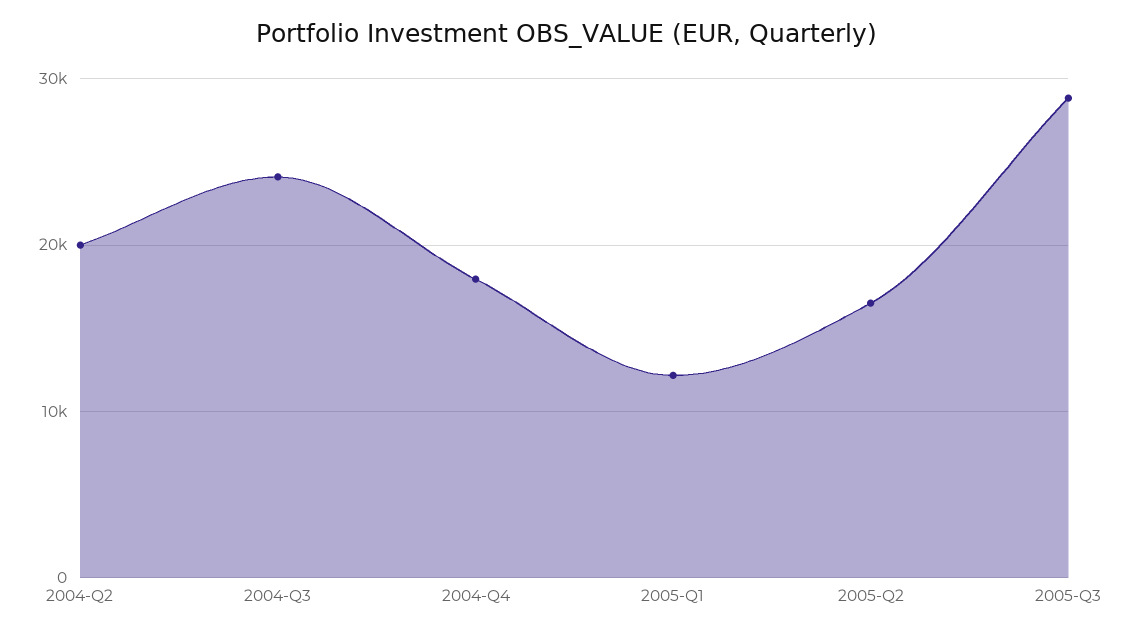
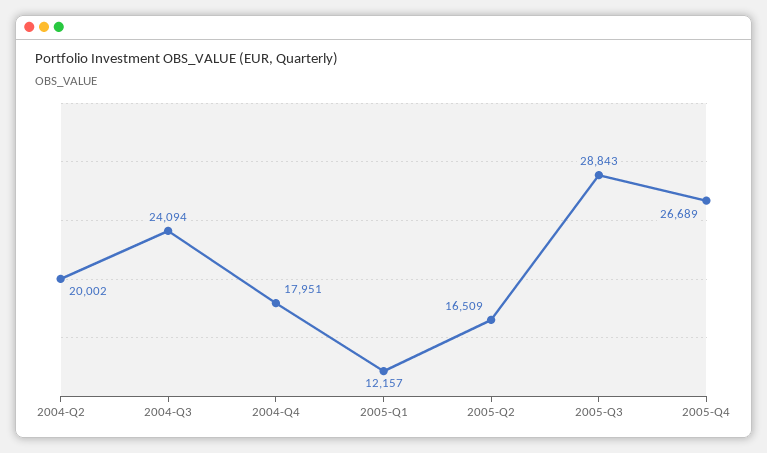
2005-Q4: none -> 26689

